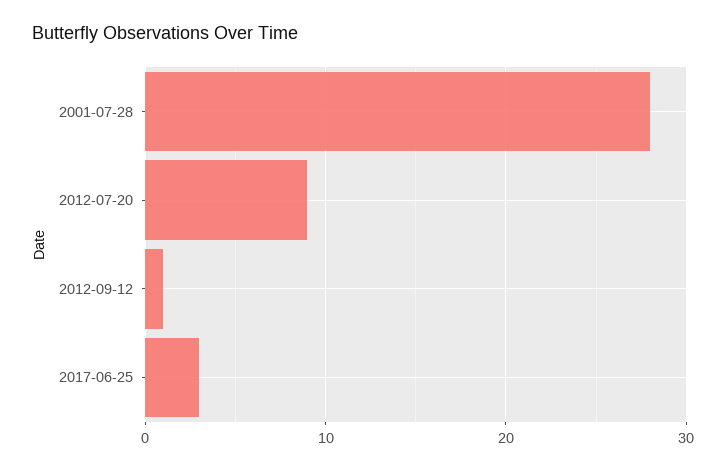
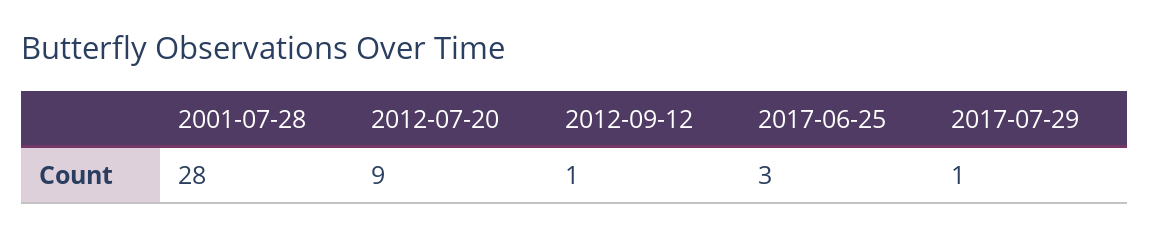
2017-07-29: none -> 1

